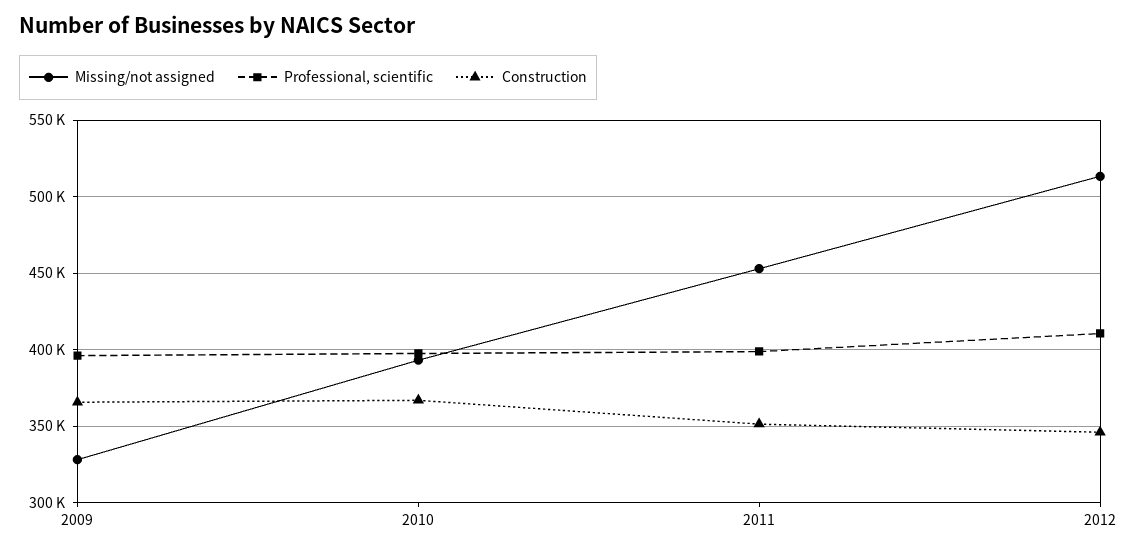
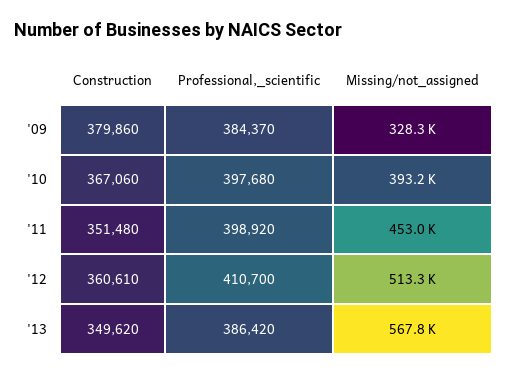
Professional, scientific, 2009: 395000 -> 384370
Construction, 2009: 365000 -> 379860
Construction, 2012: 345000 -> 360610
Construction, '13: none -> 349620
Professional, scientific, '13: none -> 386420
Missing/not assigned, '13: none -> 567800

